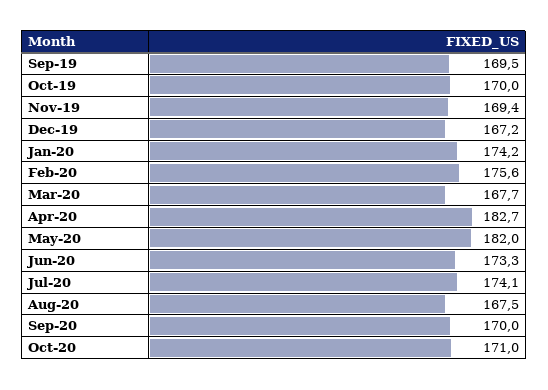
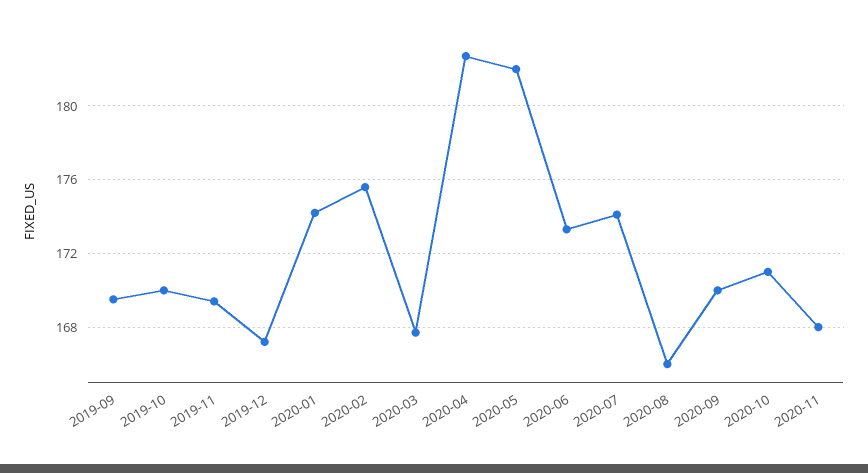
Aug-20: 167.5 -> 166
2020-11: none -> 168

